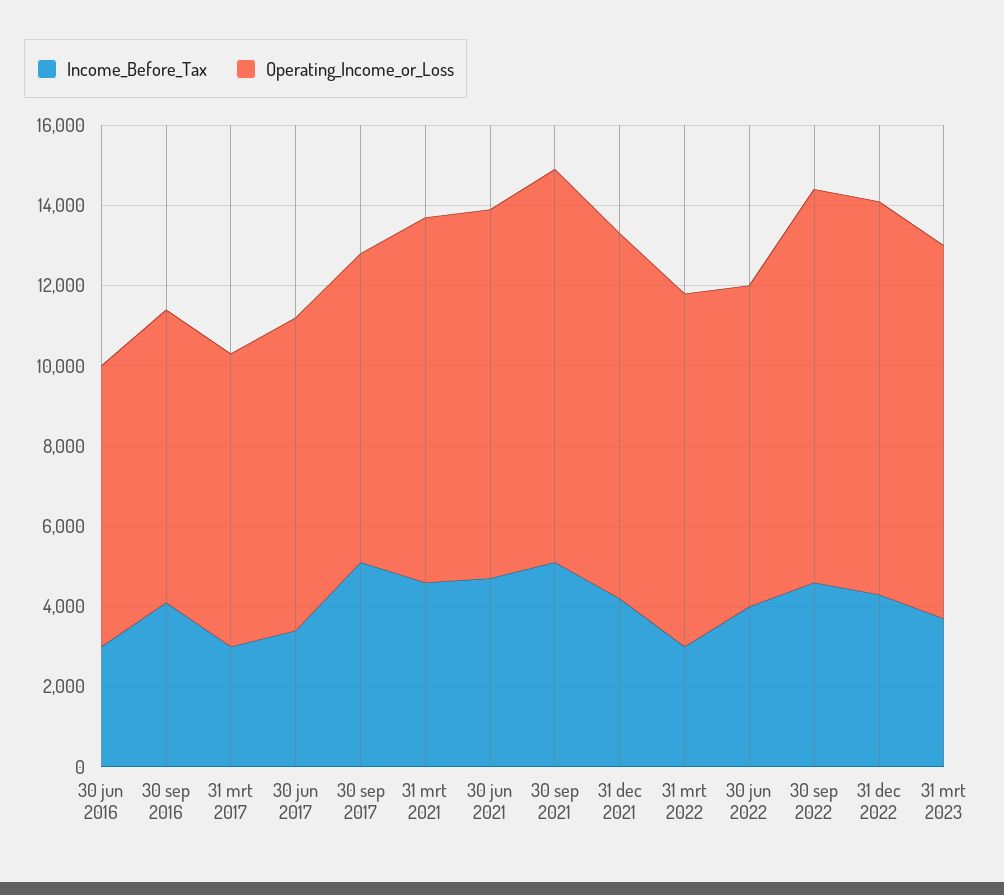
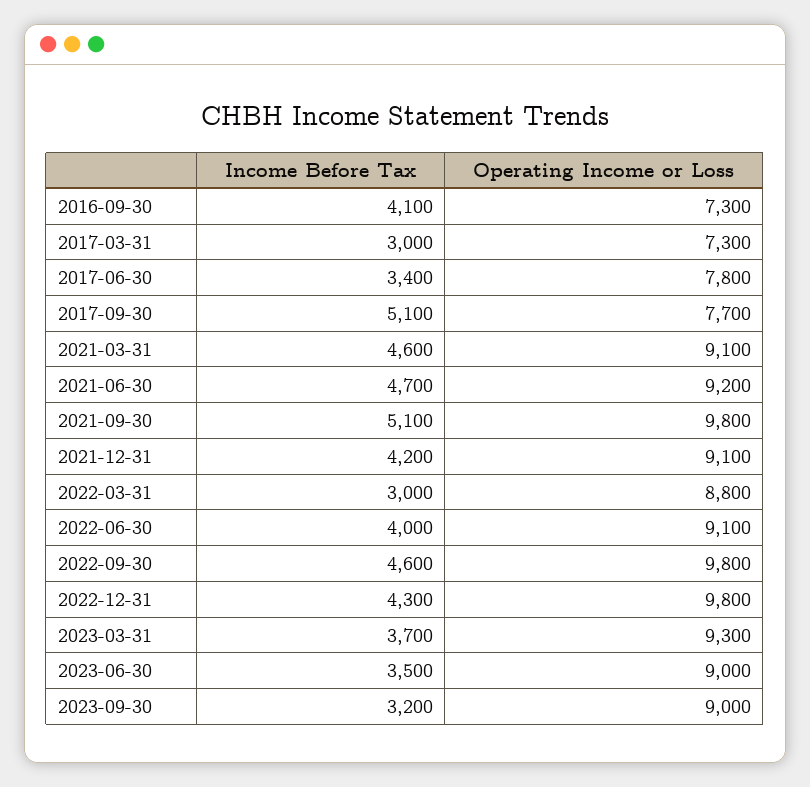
Income_Before_Tax, 30 jun 2016: 3000 -> none
Operating_Income_or_Loss, 30 jun 2016: 7000 -> none
Operating_Income_or_Loss, 30 jun 2022: 8000 -> 9100
Income_Before_Tax, 2023-06-30: none -> 3500
Operating_Income_or_Loss, 2023-06-30: none -> 9000
Income_Before_Tax, 2023-09-30: none -> 3200
Operating_Income_or_Loss, 2023-09-30: none -> 9000

